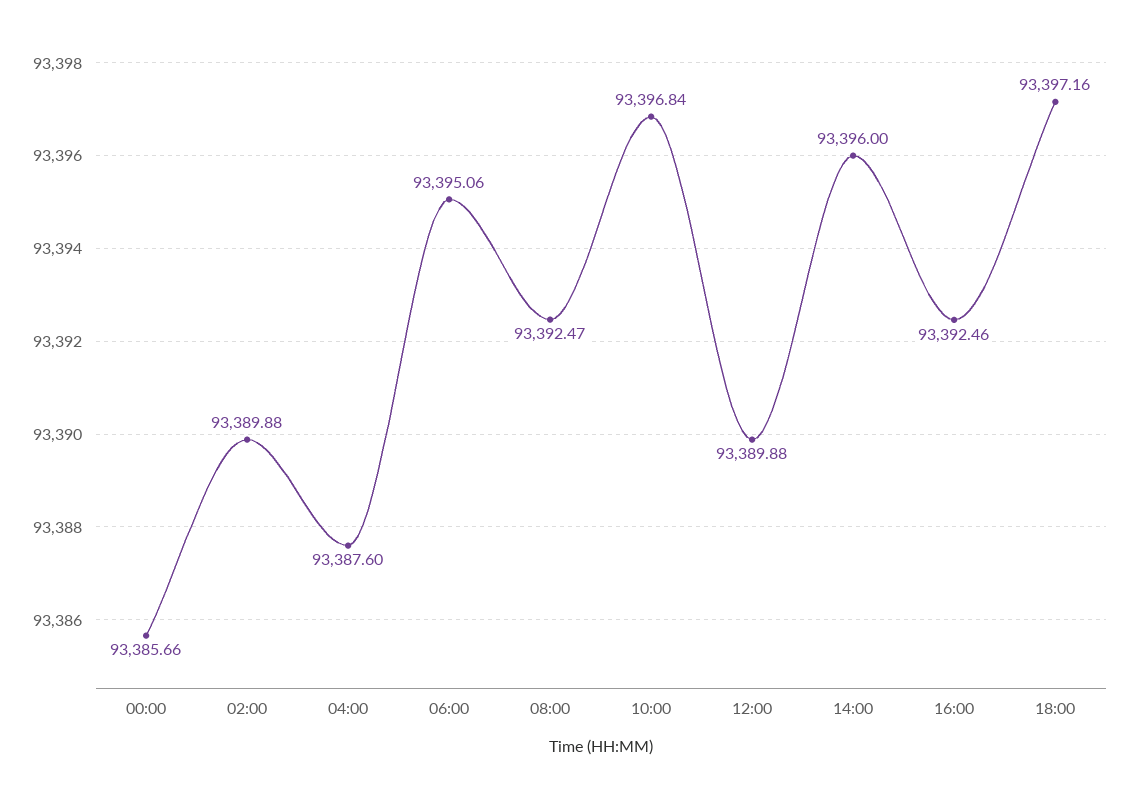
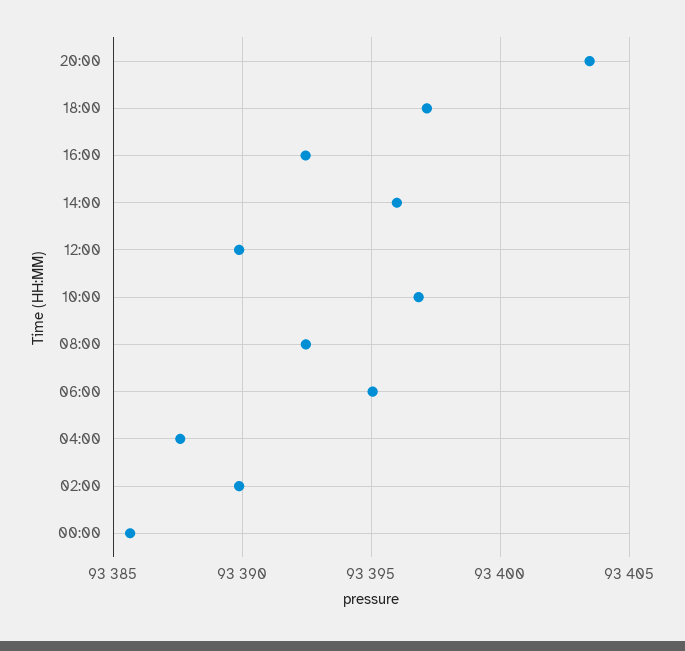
20:00: none -> 93403.5

